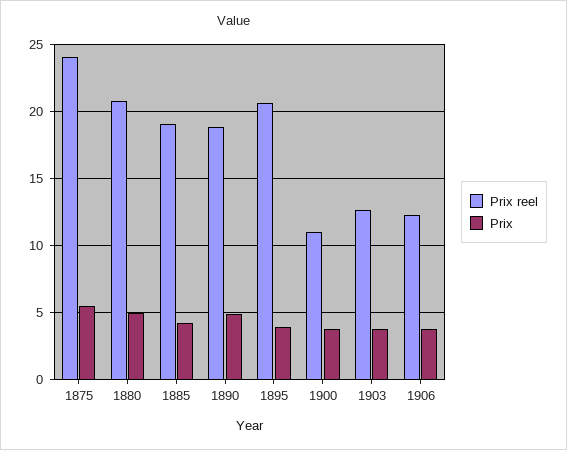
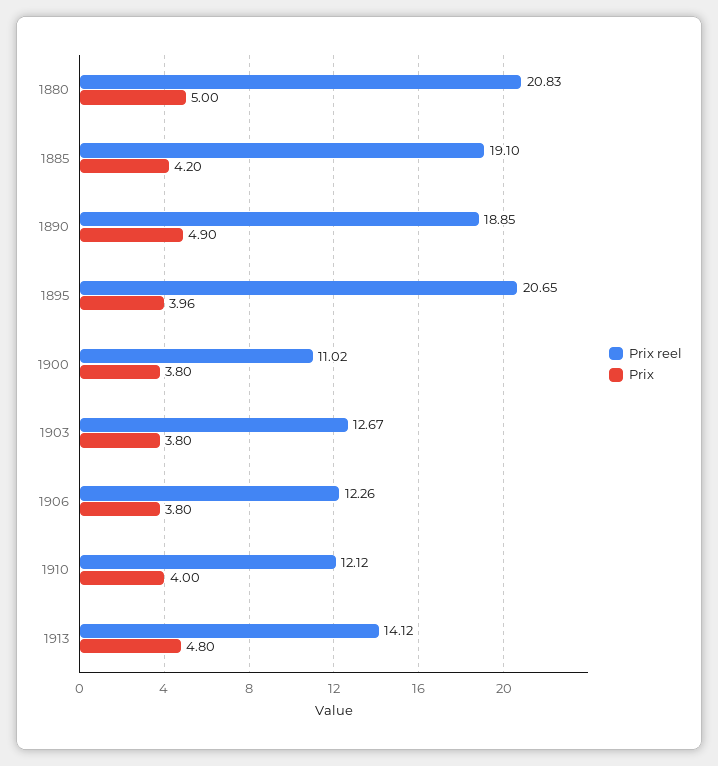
Prix reel, 1875: 24 -> none
Prix, 1875: 5.5 -> none
Prix reel, 1910: none -> 12.12
Prix, 1910: none -> 4
Prix reel, 1913: none -> 14.12
Prix, 1913: none -> 4.8

